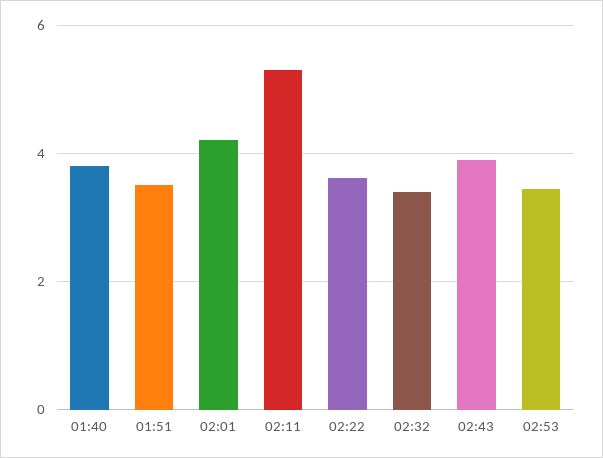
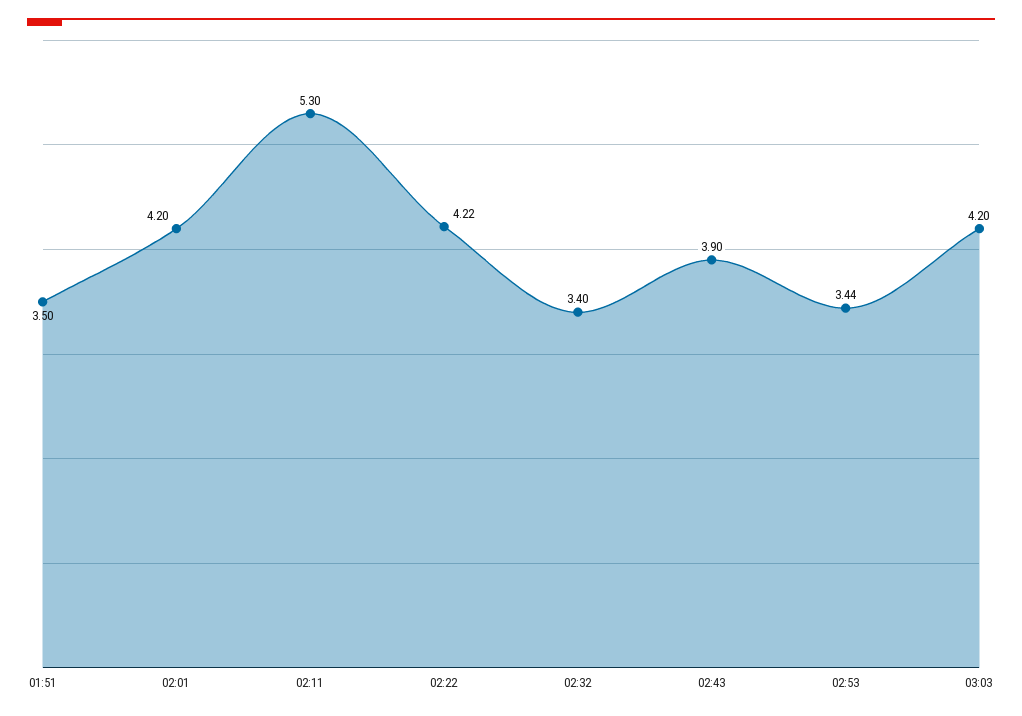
01:40: 3.8 -> none
02:22: 3.6 -> 4.22
03:03: none -> 4.2

